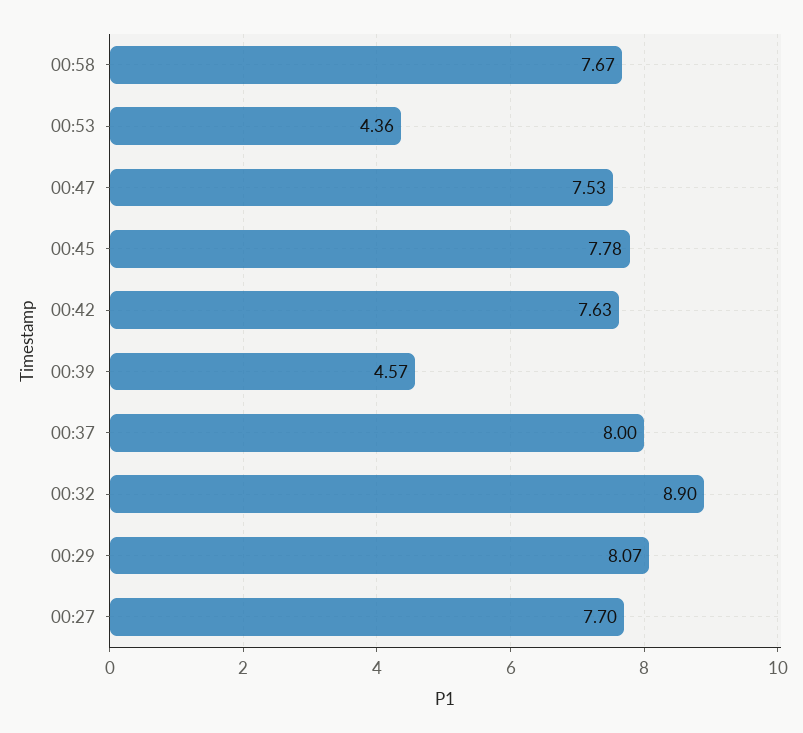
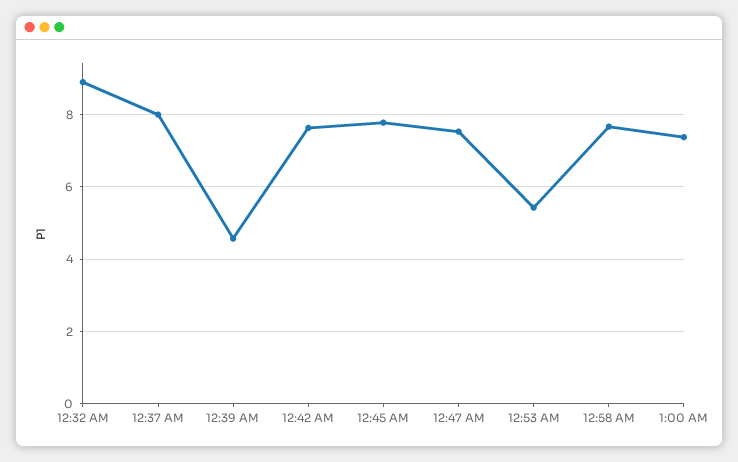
00:53: 4.36 -> 5.4
00:29: 8.07 -> none
00:27: 7.7 -> none
1:00 AM: none -> 7.4

